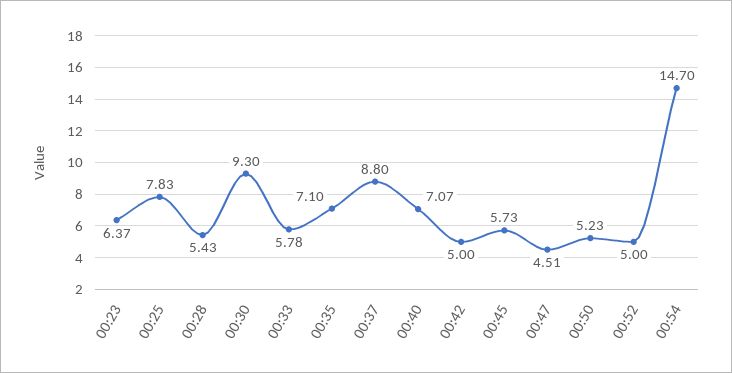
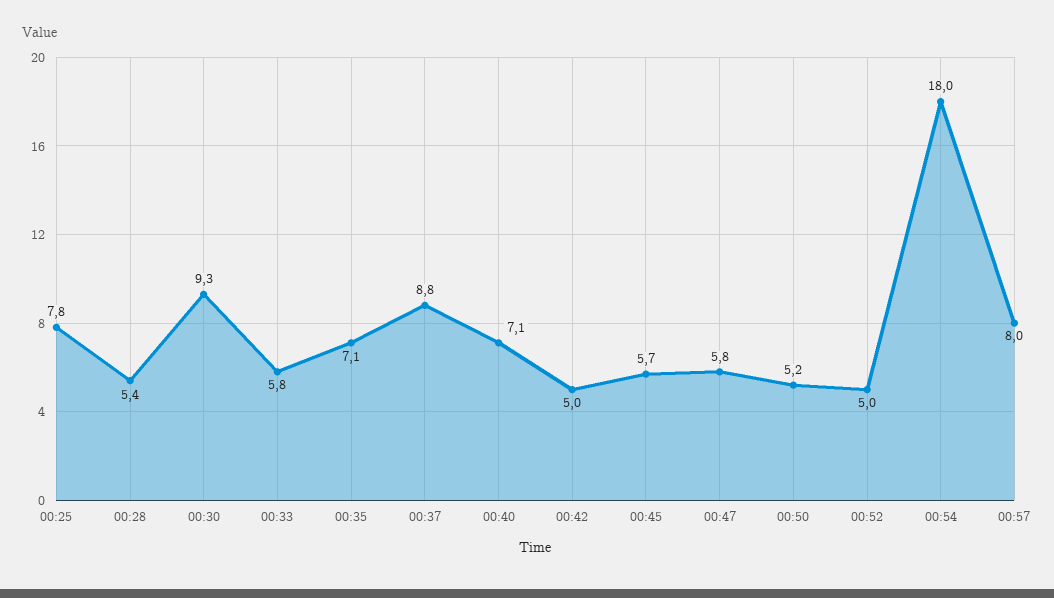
00:23: 6.37 -> none
00:47: 4.51 -> 5.8
00:54: 14.7 -> 18
00:57: none -> 8

